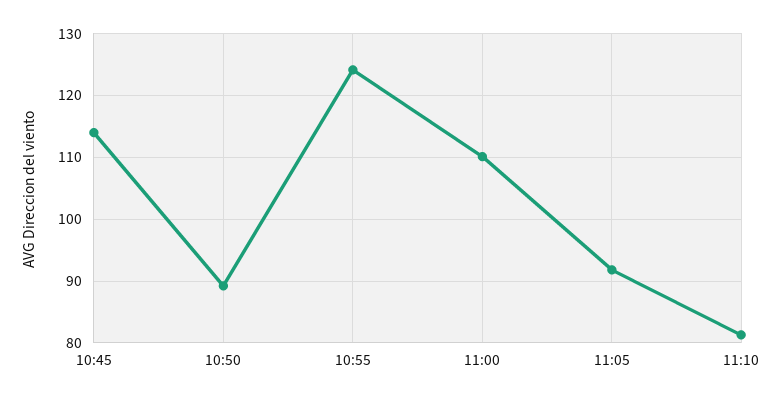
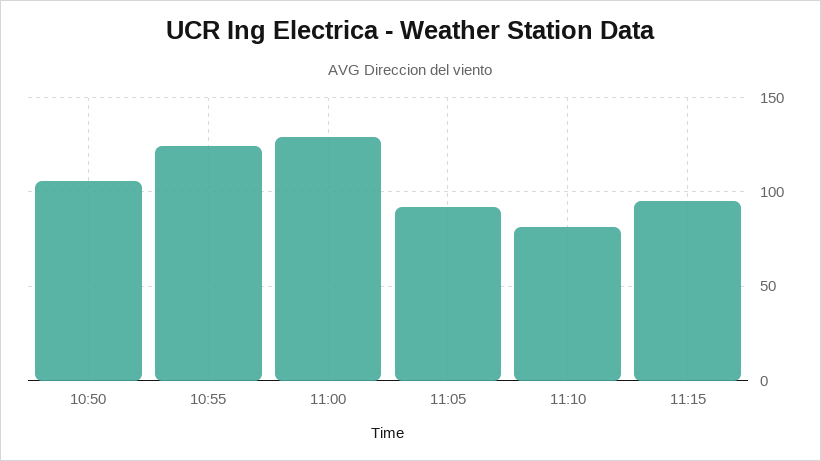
10:45: 114 -> none
10:50: 89 -> 105
11:00: 110 -> 130
11:15: none -> 95

